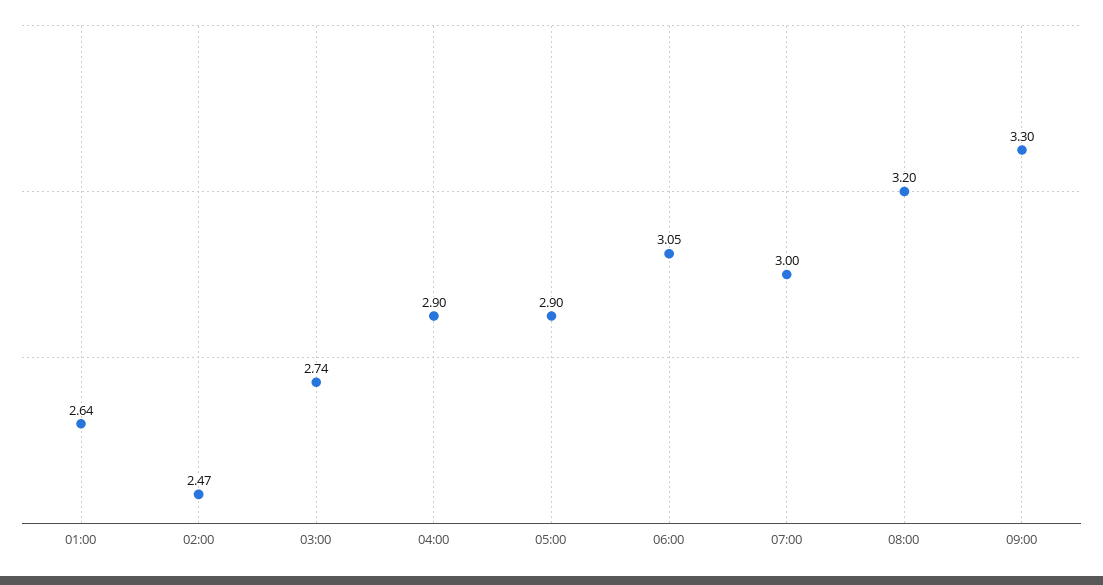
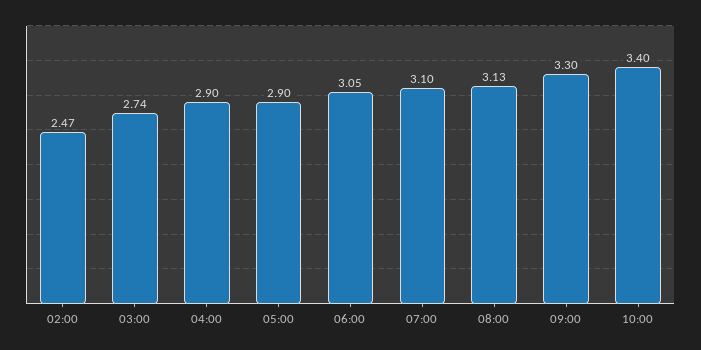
01:00: 2.64 -> none
07:00: 3 -> 3.1
08:00: 3.2 -> 3.13
10:00: none -> 3.4

